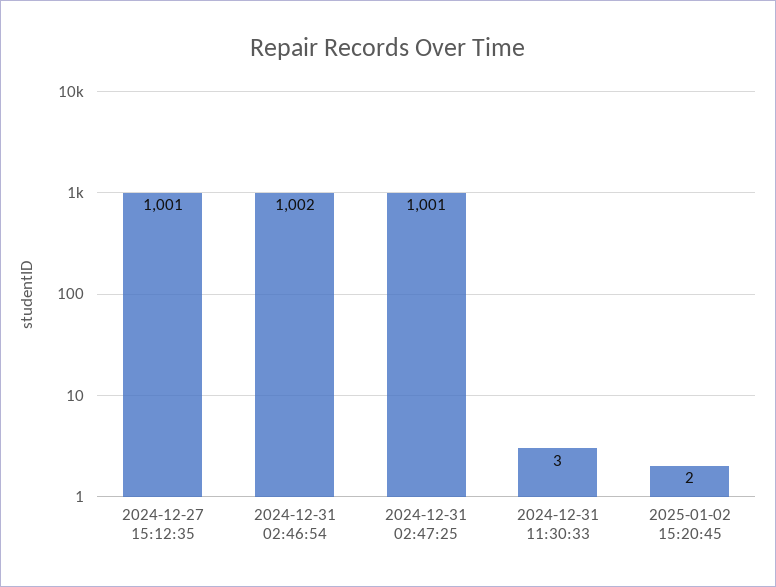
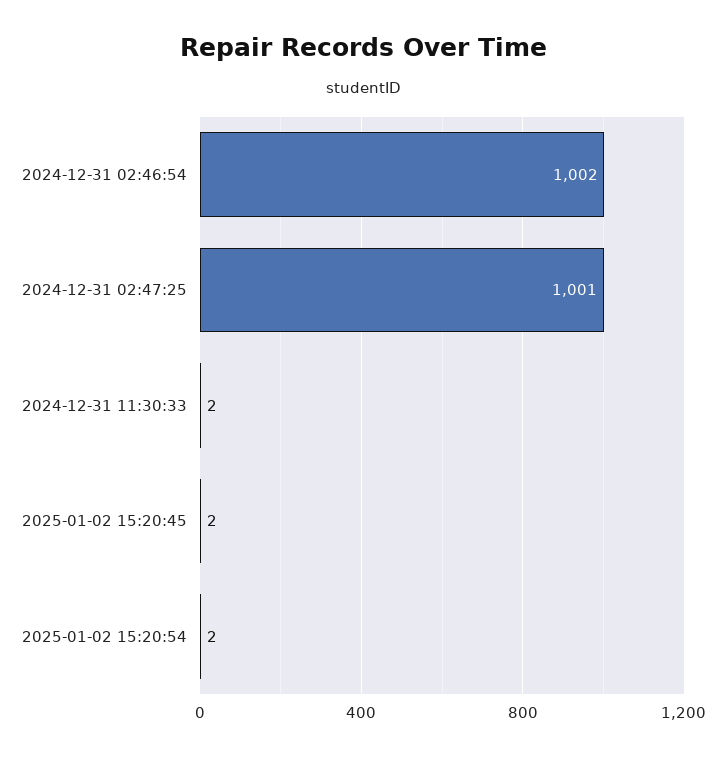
2024-12-27 15:12:35: 1001 -> none
2024-12-31 11:30:33: 3 -> 2
2025-01-02 15:20:54: none -> 2

